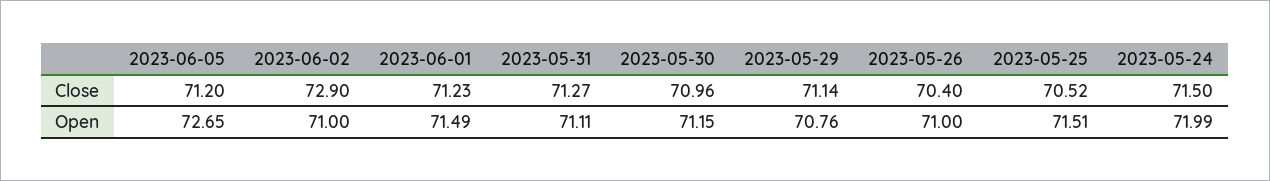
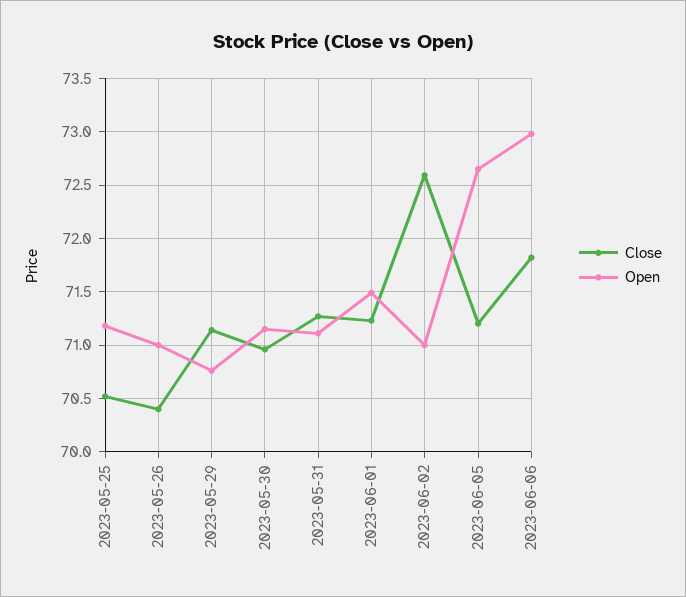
Close, 2023-06-02: 72.9 -> 72.6
Close, 2023-05-24: 71.5 -> none
Open, 2023-05-25: 71.51 -> 71.2
Open, 2023-05-24: 71.99 -> none
Close, 2023-06-06: none -> 71.8
Open, 2023-06-06: none -> 73

